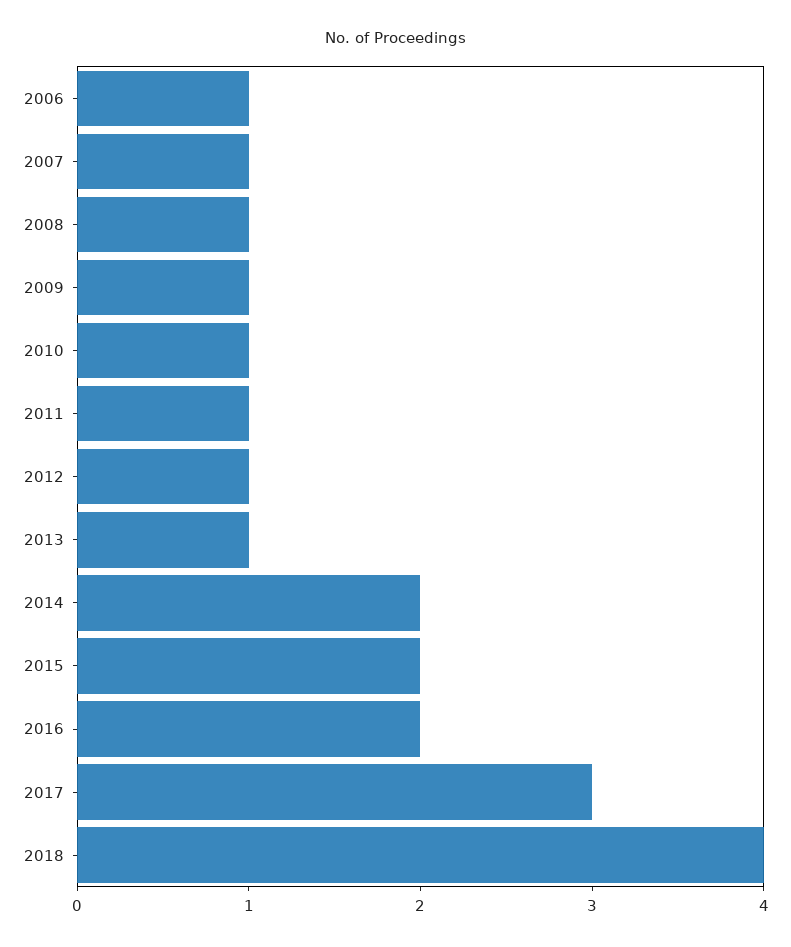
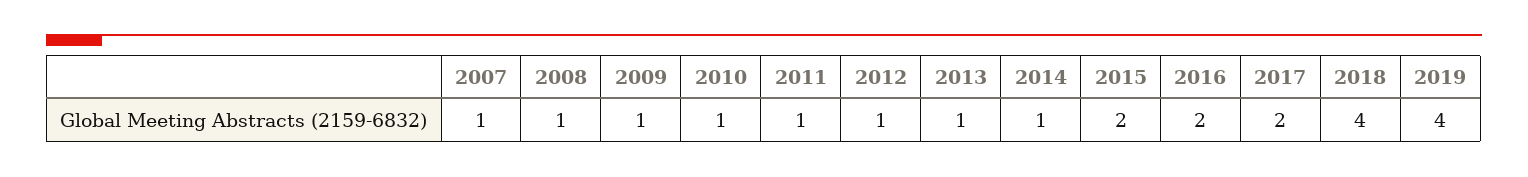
2006: 1 -> none
2014: 2 -> 1
2017: 3 -> 2
2019: none -> 4

